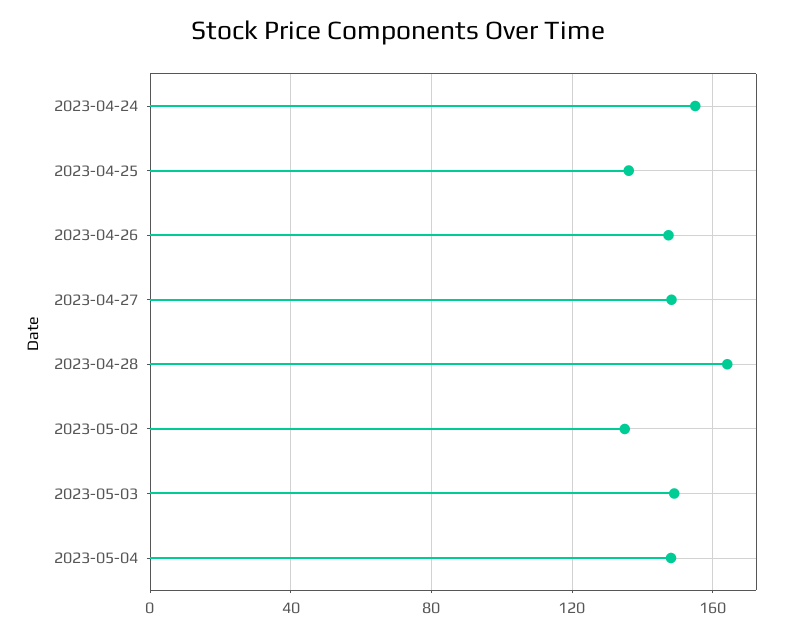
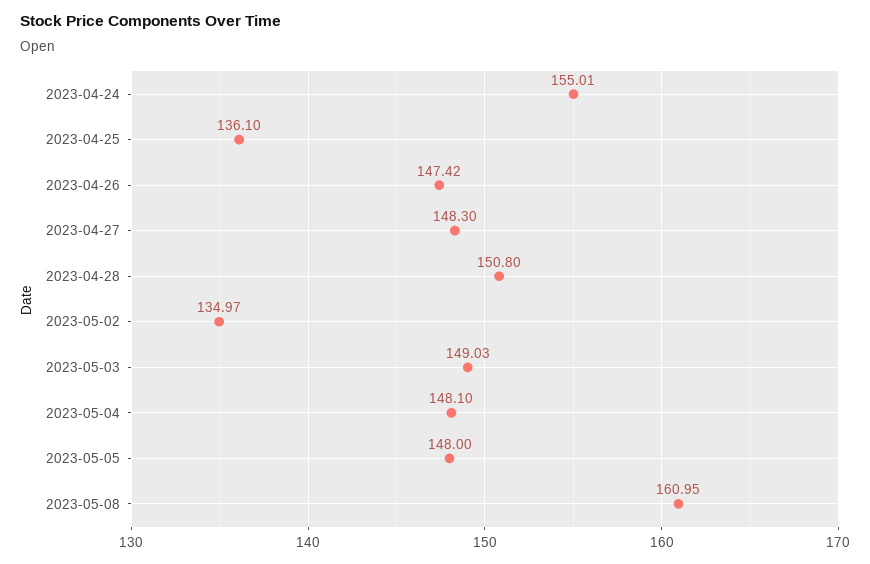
2023-04-28: 165 -> 150.8
2023-05-05: none -> 148
2023-05-08: none -> 160.95

